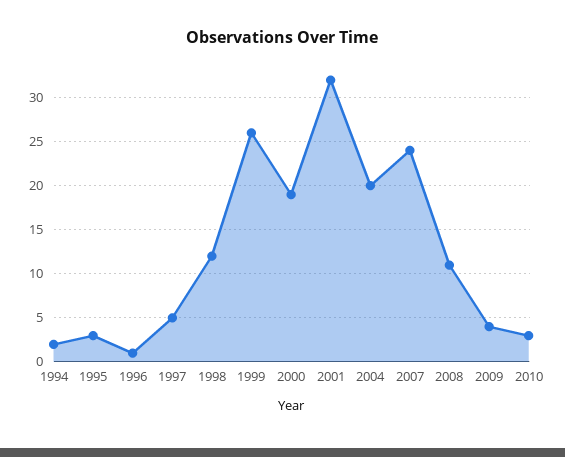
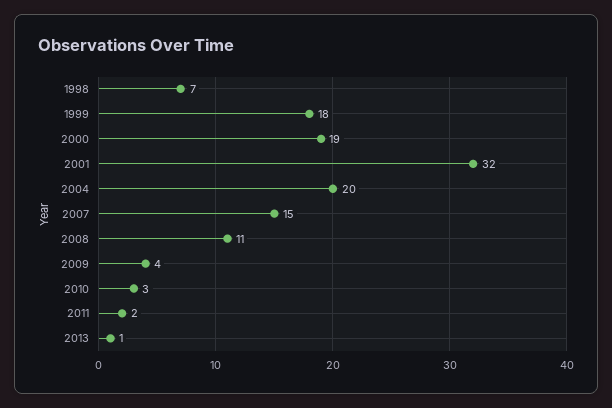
1994: 2 -> none
1995: 3 -> none
1996: 1 -> none
1997: 5 -> none
1998: 12 -> 7
1999: 26 -> 18
2007: 24 -> 15
2011: none -> 2
2013: none -> 1

